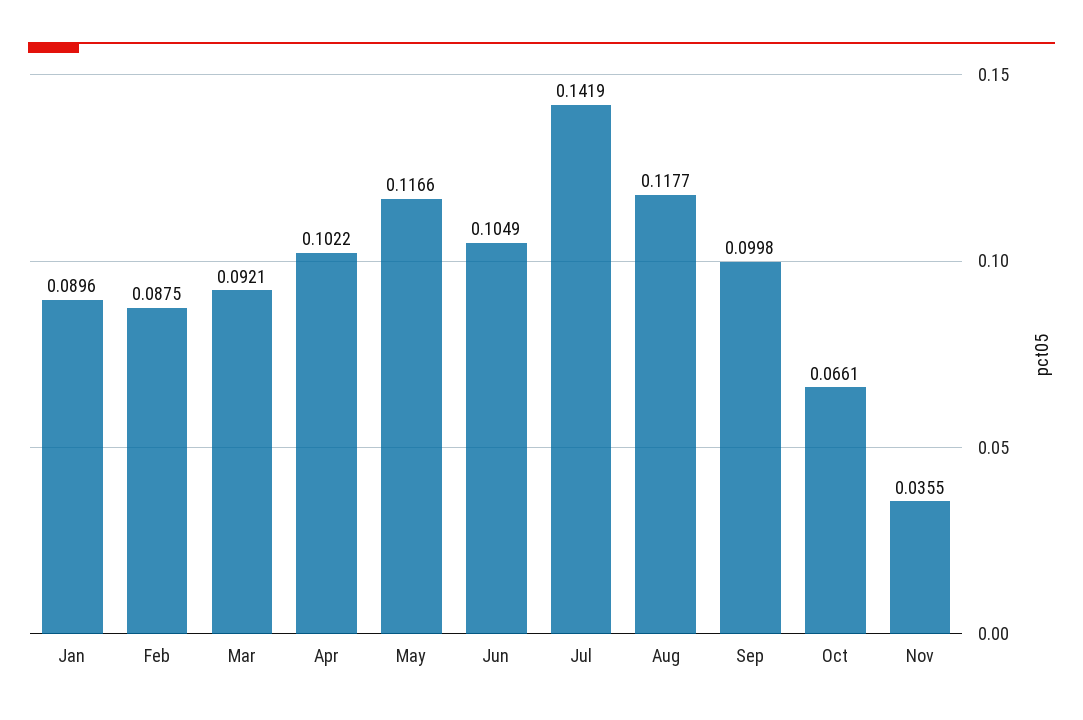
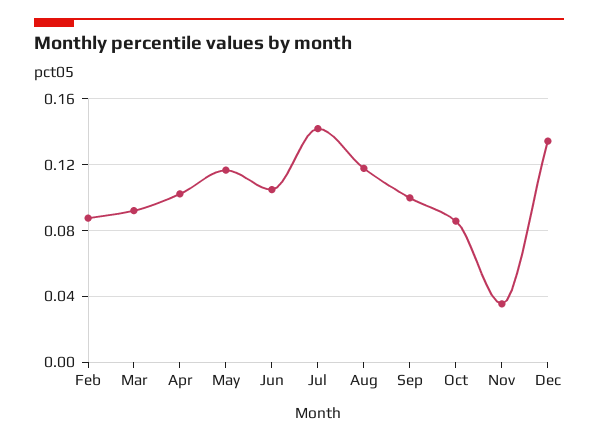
Jan: 0.0896 -> none
Oct: 0.0661 -> 0.085
Dec: none -> 0.135

